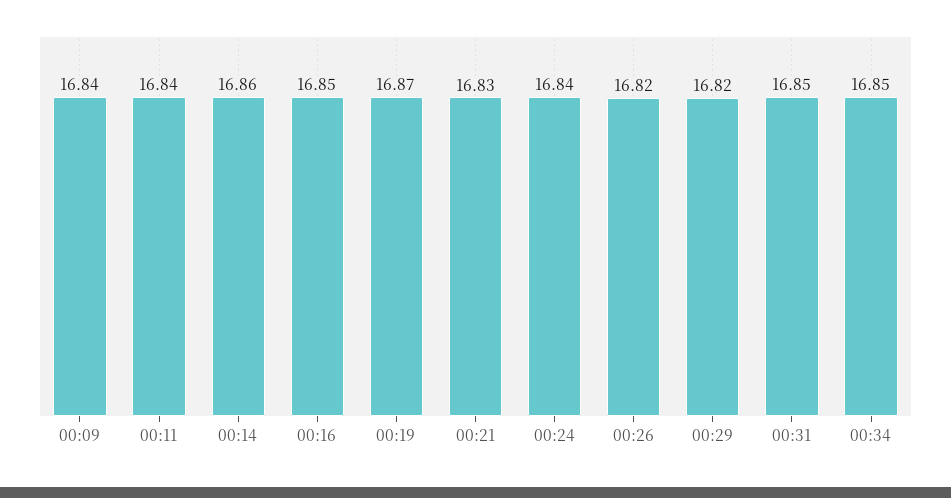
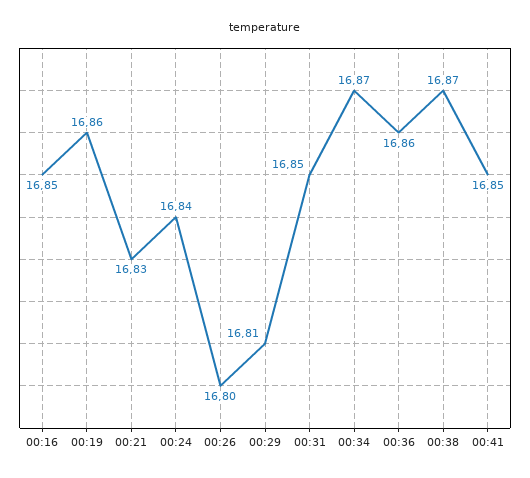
00:09: 16.84 -> none
00:11: 16.84 -> none
00:14: 16.86 -> none
00:19: 16.87 -> 16.86
00:26: 16.82 -> 16.8
00:29: 16.82 -> 16.81
00:34: 16.85 -> 16.87
00:36: none -> 16.86
00:38: none -> 16.87
00:41: none -> 16.85

